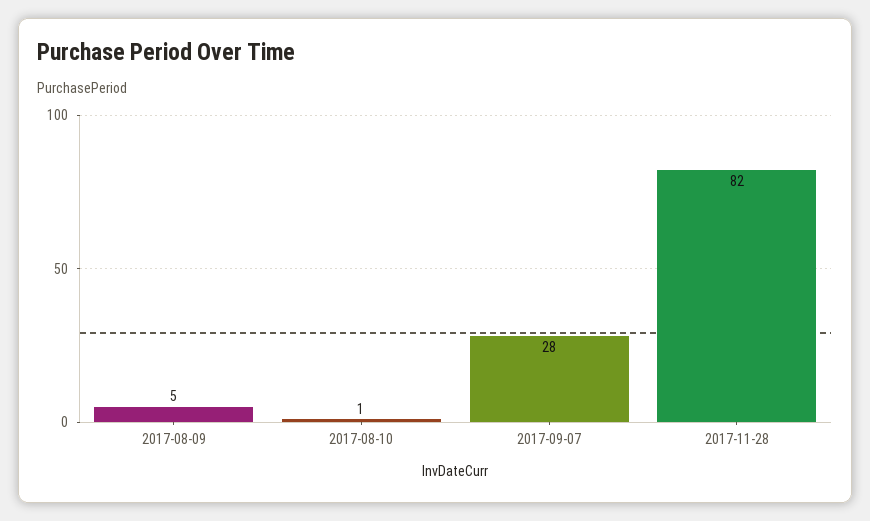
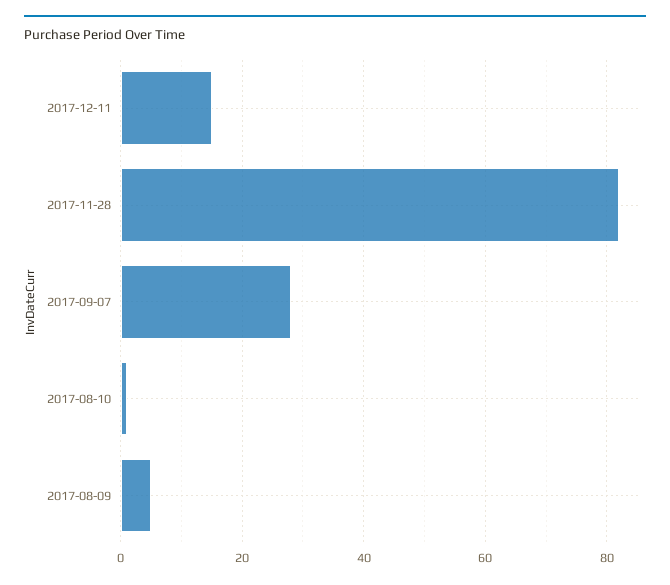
2017-12-11: none -> 15

